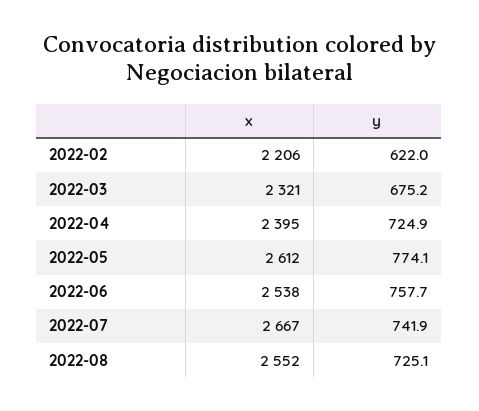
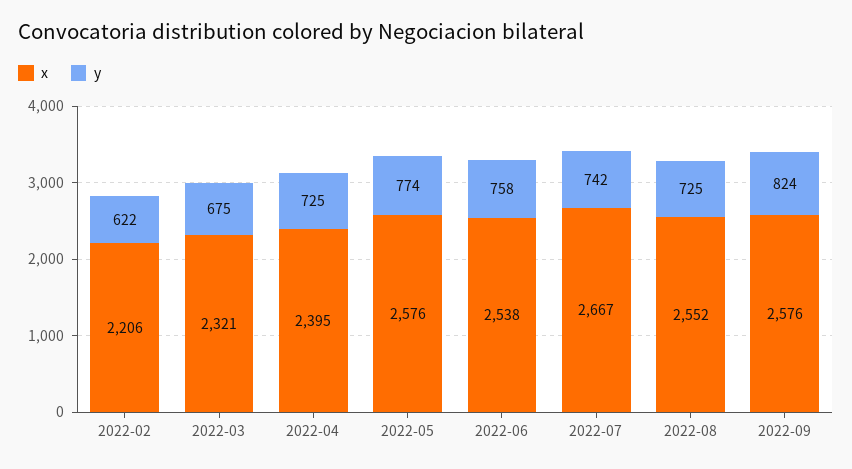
x, 2022-05: 2612 -> 2576
x, 2022-09: none -> 2576
y, 2022-09: none -> 824

